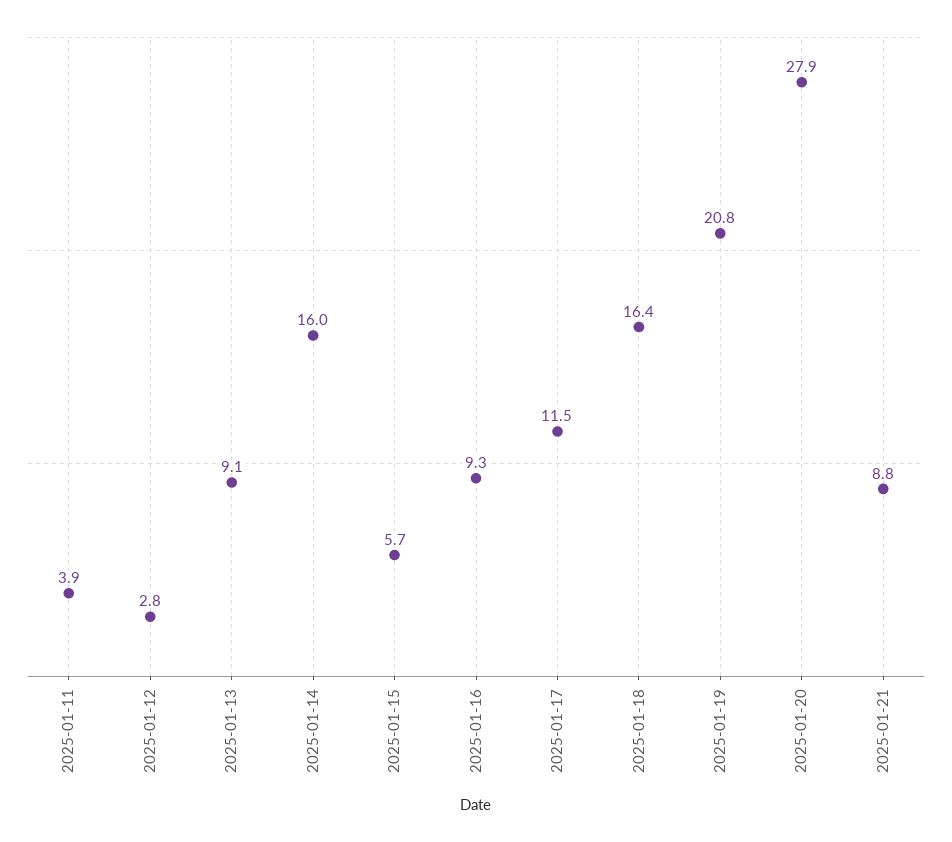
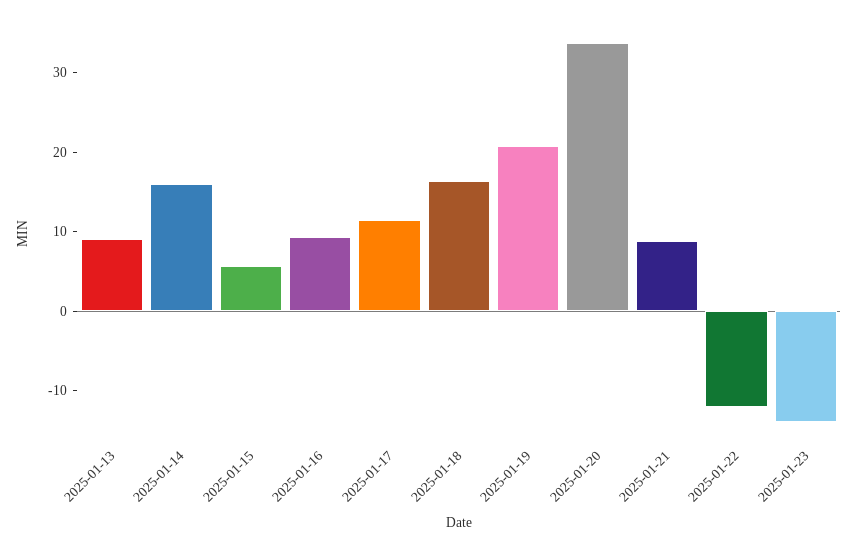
2025-01-11: 3.9 -> none
2025-01-12: 2.8 -> none
2025-01-20: 27.9 -> 34
2025-01-22: none -> -12
2025-01-23: none -> -14

